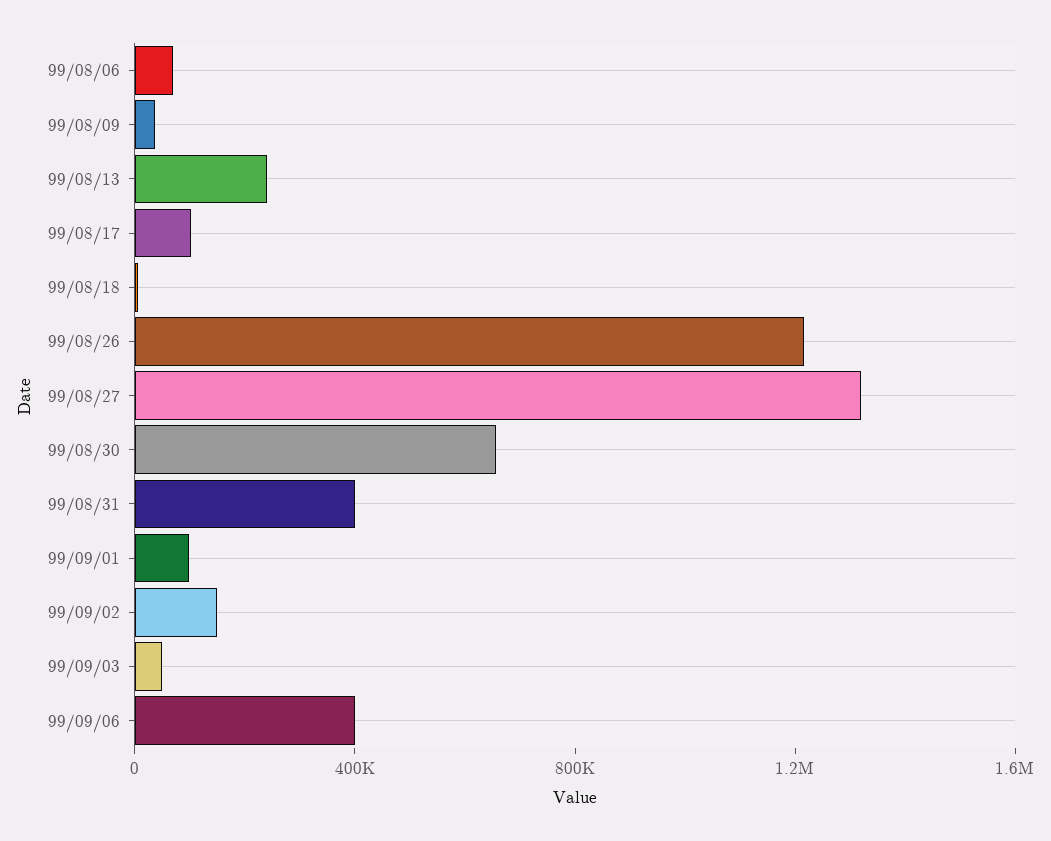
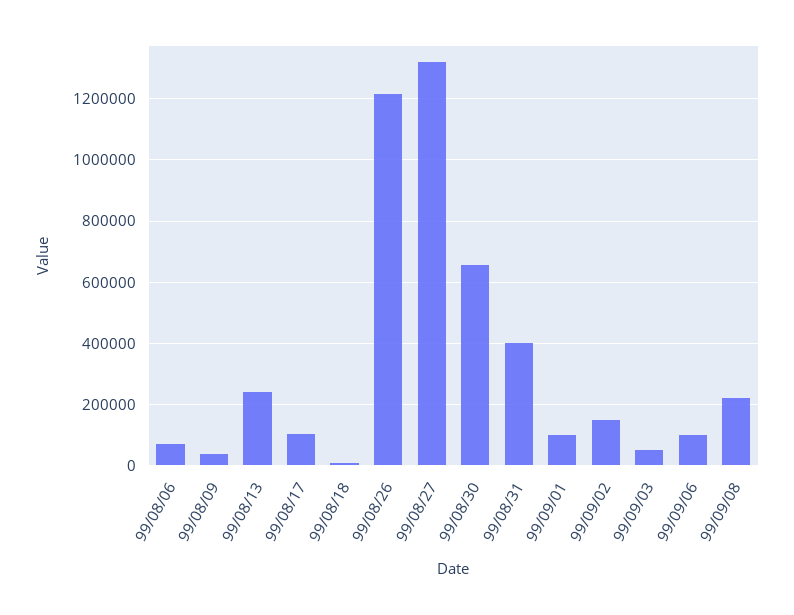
99/09/06: 400000 -> 100000
99/09/08: none -> 220000

